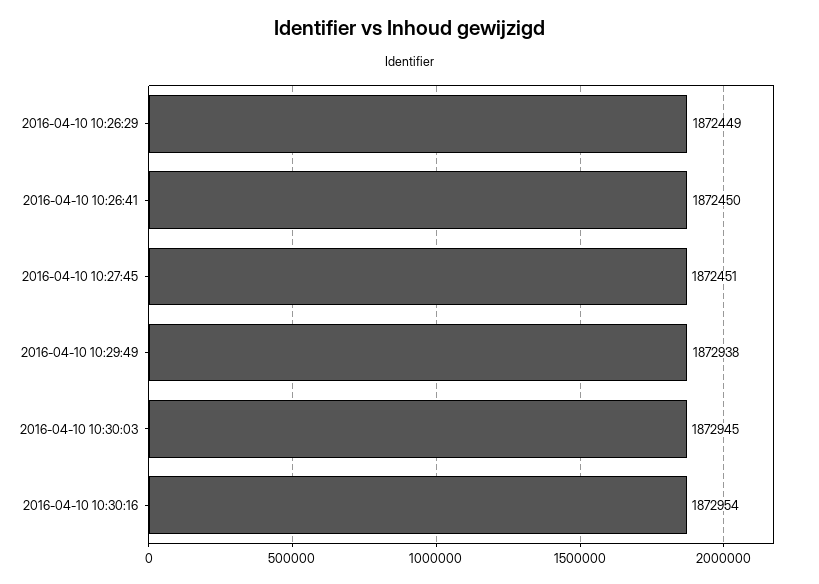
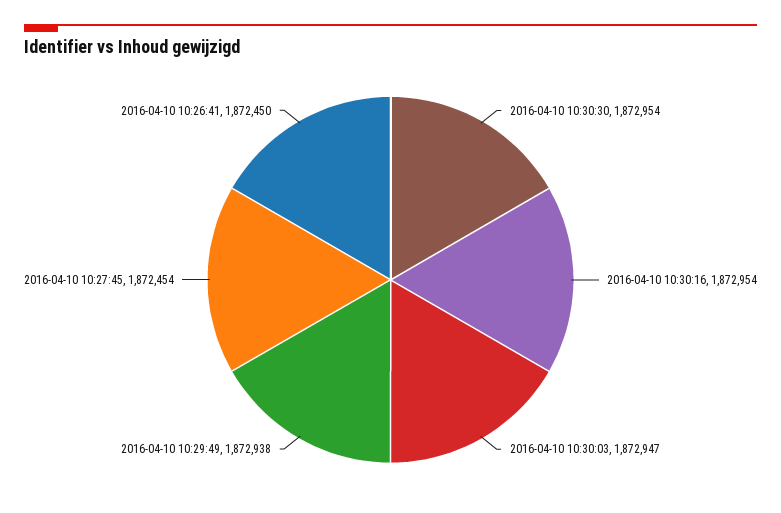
2016-04-10 10:26:29: 1872449 -> none
2016-04-10 10:27:45: 1872451 -> 1872454
2016-04-10 10:30:03: 1872945 -> 1872947
2016-04-10 10:30:30: none -> 1872954

